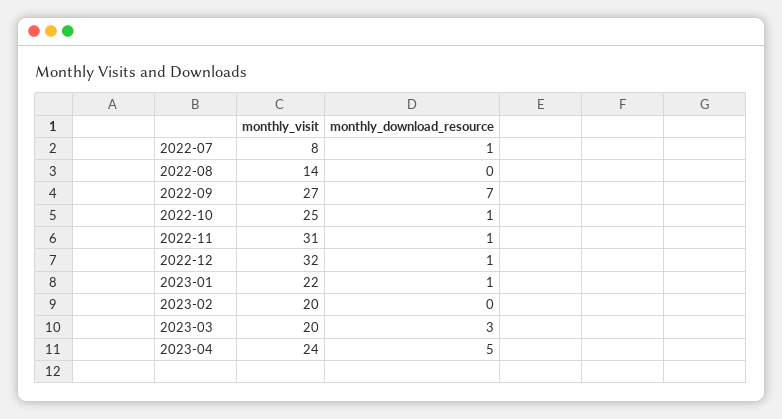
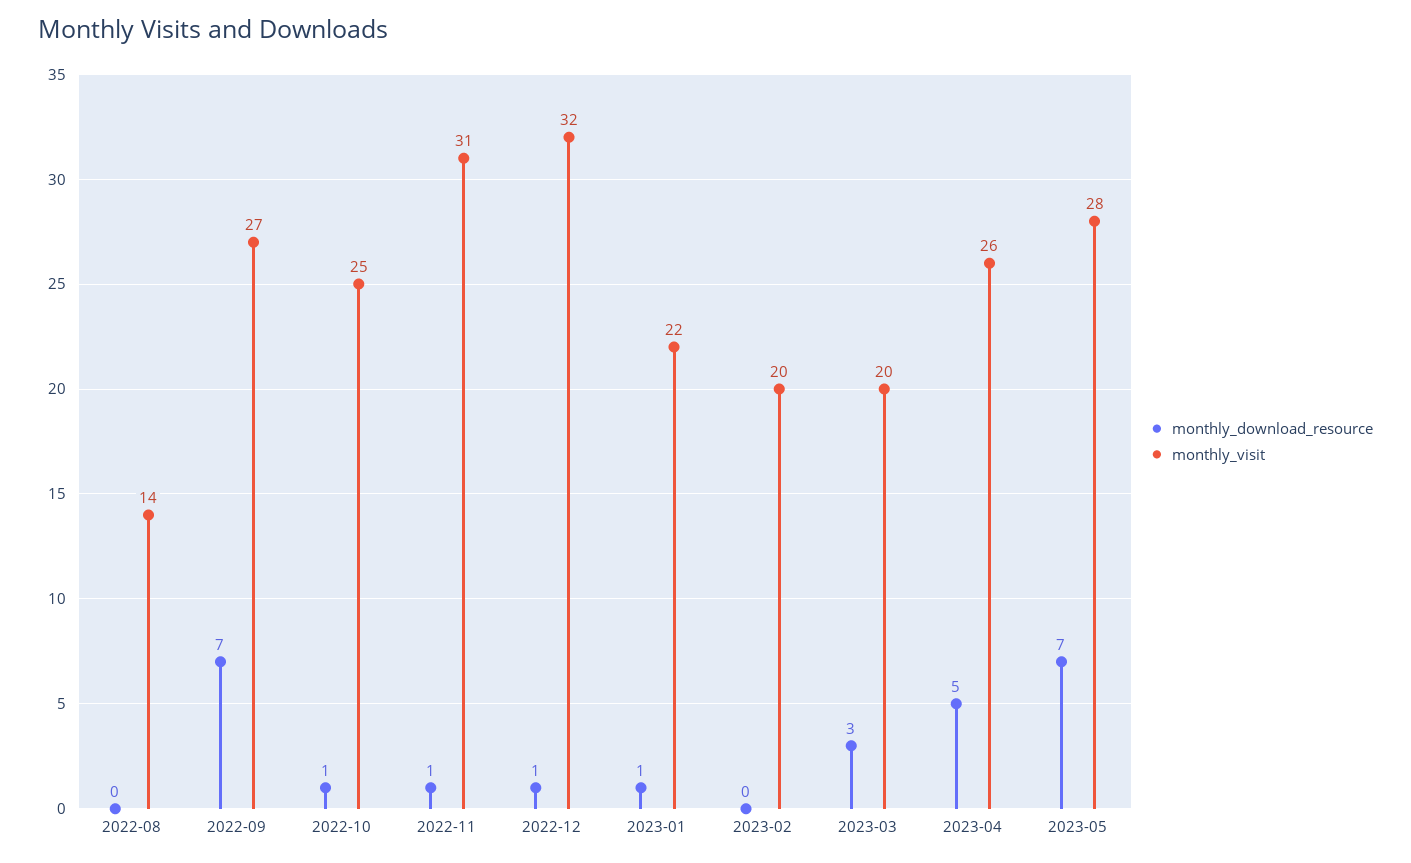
monthly_visit, 2022-07: 8 -> none
monthly_download_resource, 2022-07: 1 -> none
monthly_visit, 2023-04: 24 -> 26
monthly_download_resource, 2023-05: none -> 7
monthly_visit, 2023-05: none -> 28

